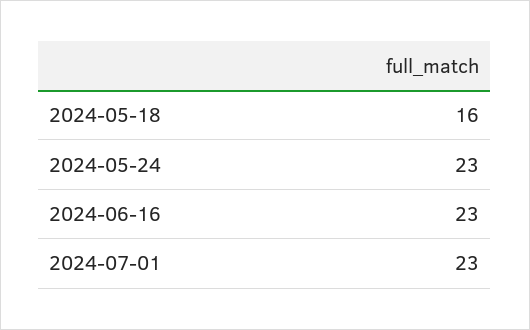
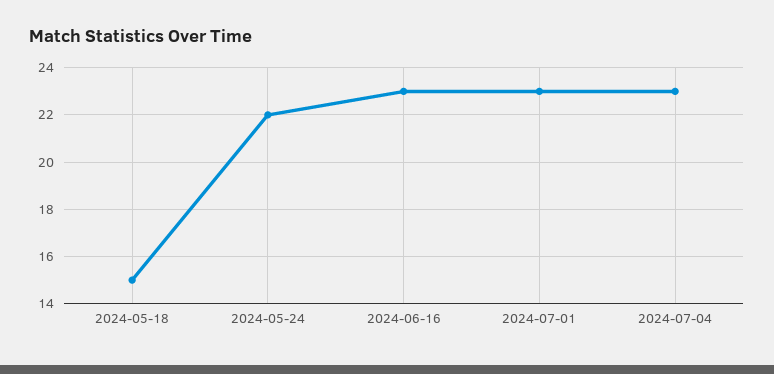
2024-05-18: 16 -> 15
2024-05-24: 23 -> 22
2024-07-04: none -> 23

